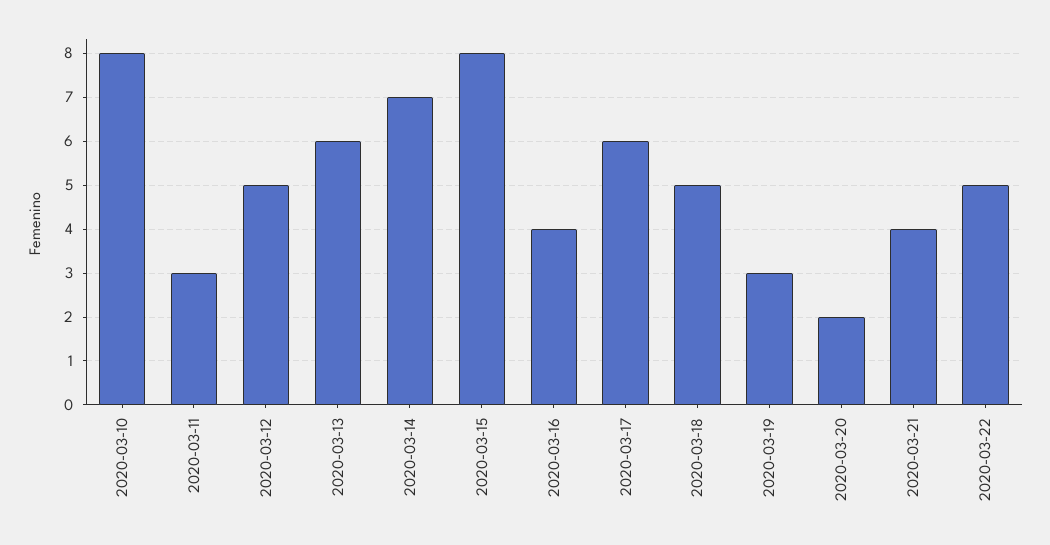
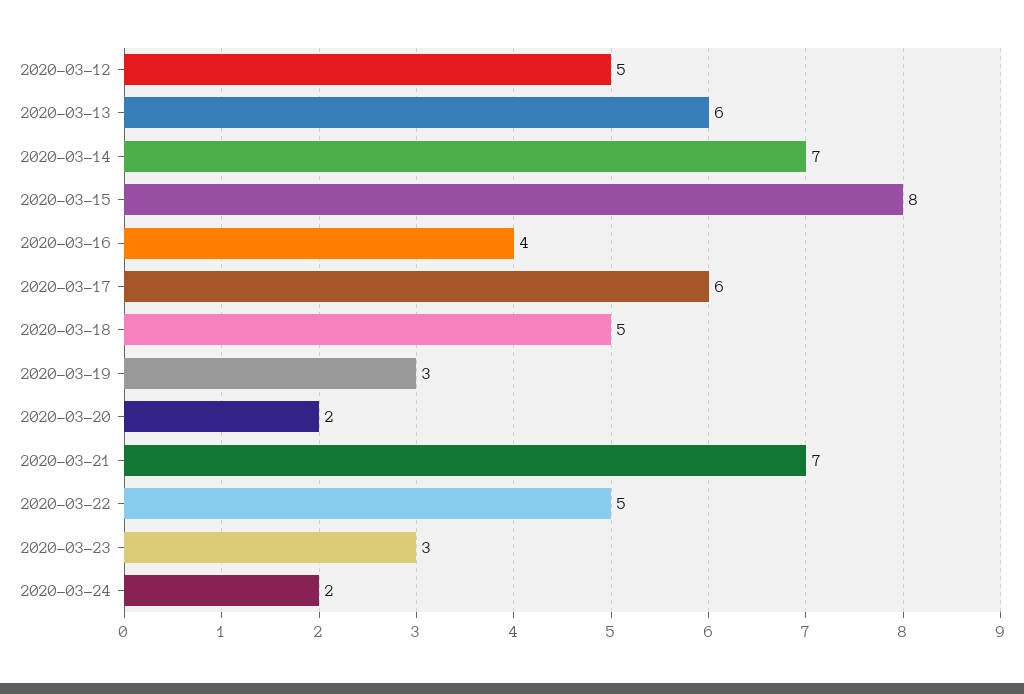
2020-03-10: 8 -> none
2020-03-11: 3 -> none
2020-03-21: 4 -> 7
2020-03-23: none -> 3
2020-03-24: none -> 2

